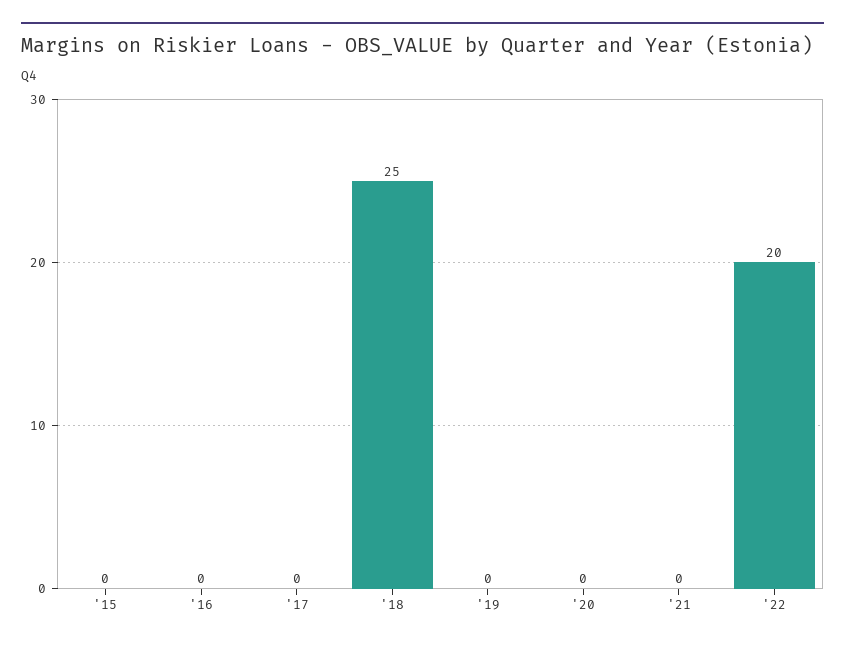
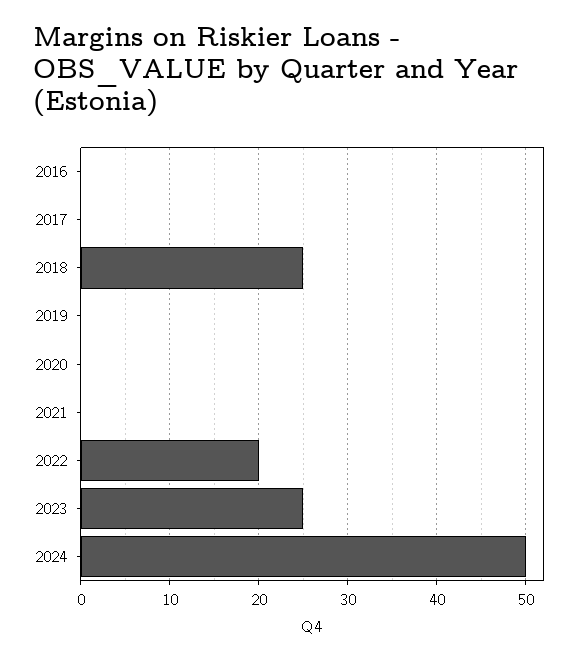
'15: 0 -> none
2023: none -> 25
2024: none -> 50

